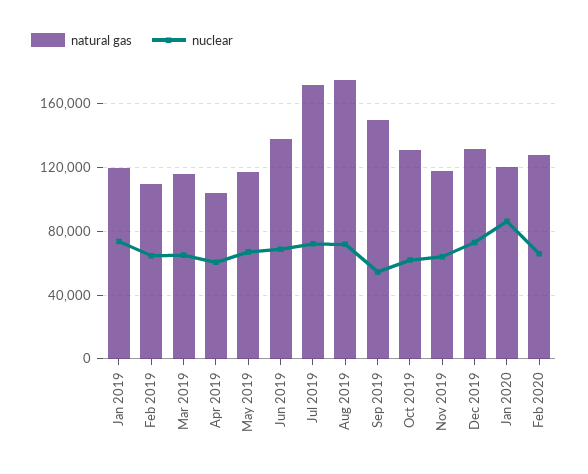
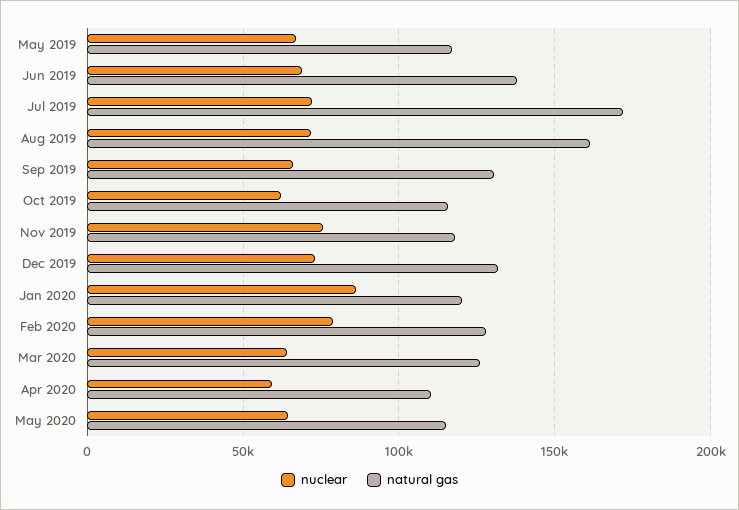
natural gas, Jan 2019: 120000 -> none
nuclear, Jan 2019: 75000 -> none
natural gas, Feb 2019: 110000 -> none
nuclear, Feb 2019: 65000 -> none
natural gas, Mar 2019: 115000 -> none
nuclear, Mar 2019: 65000 -> none
natural gas, Apr 2019: 105000 -> none
nuclear, Apr 2019: 60000 -> none
natural gas, Aug 2019: 175000 -> 160000
natural gas, Sep 2019: 150000 -> 130000
nuclear, Sep 2019: 55000 -> 65000
natural gas, Oct 2019: 130000 -> 115000
nuclear, Nov 2019: 65000 -> 75000
nuclear, Feb 2020: 65000 -> 80000
nuclear, Mar 2020: none -> 65000
natural gas, Mar 2020: none -> 125000
nuclear, Apr 2020: none -> 60000
natural gas, Apr 2020: none -> 110000
nuclear, May 2020: none -> 65000
natural gas, May 2020: none -> 115000

